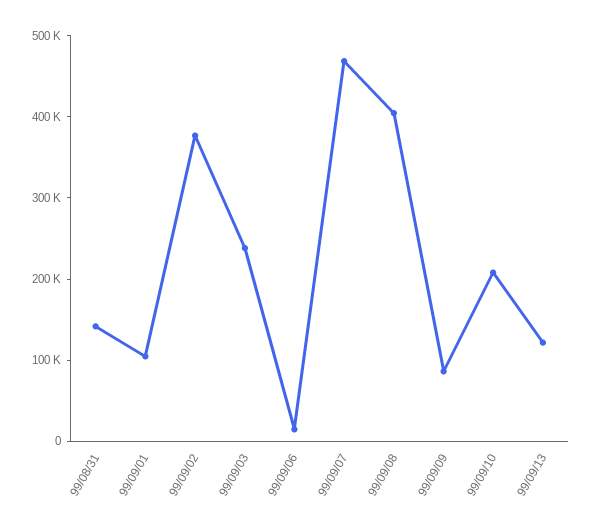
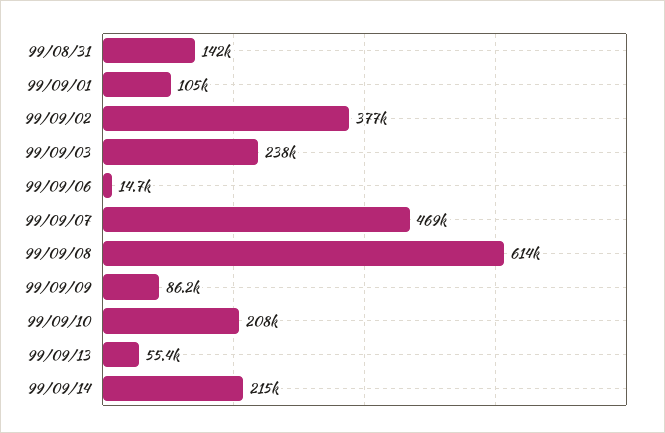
99/09/08: 400000 -> 614000
99/09/13: 120000 -> 55400
99/09/14: none -> 215000

